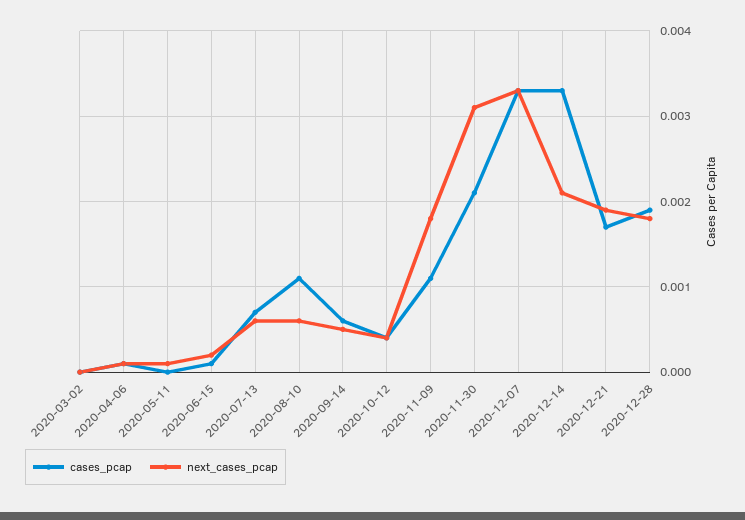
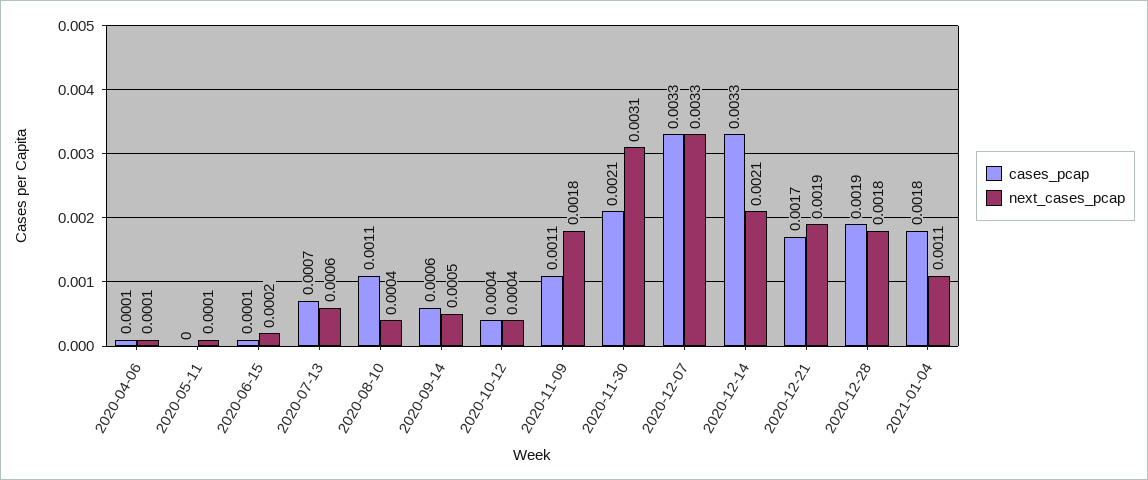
cases_pcap, 2020-03-02: 0 -> none
next_cases_pcap, 2020-03-02: 0 -> none
next_cases_pcap, 2020-08-10: 0.0006 -> 0.0004
cases_pcap, 2021-01-04: none -> 0.0018
next_cases_pcap, 2021-01-04: none -> 0.0011

